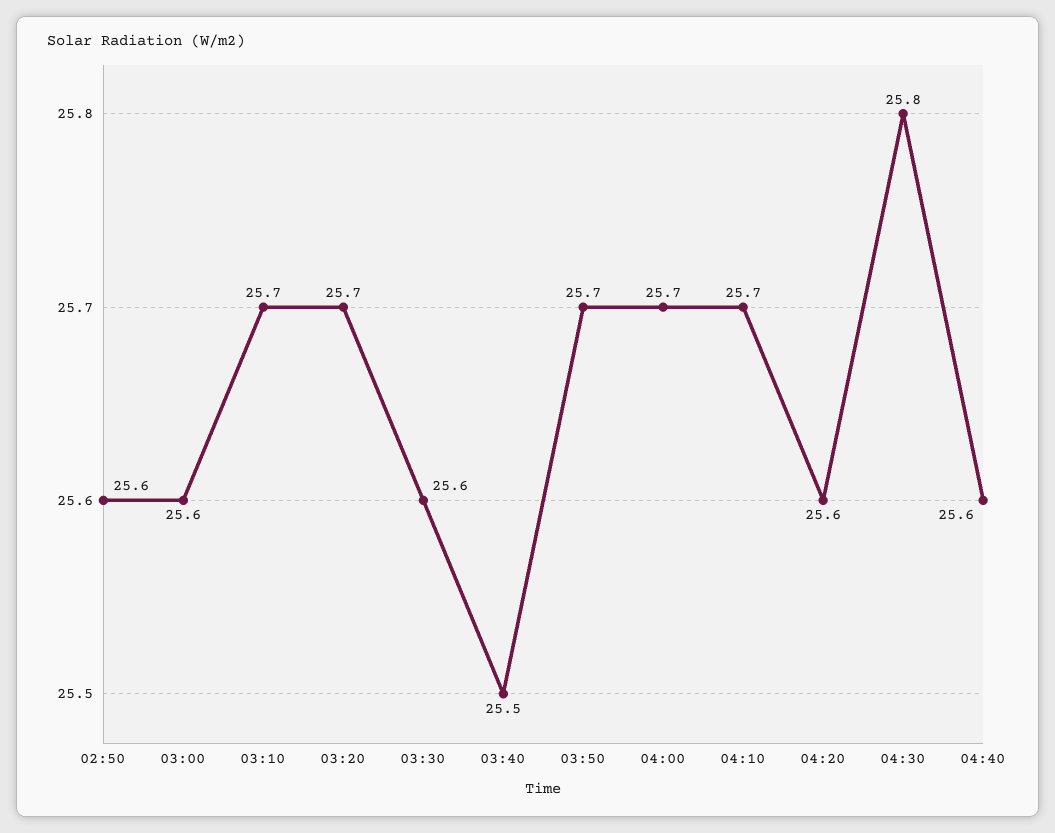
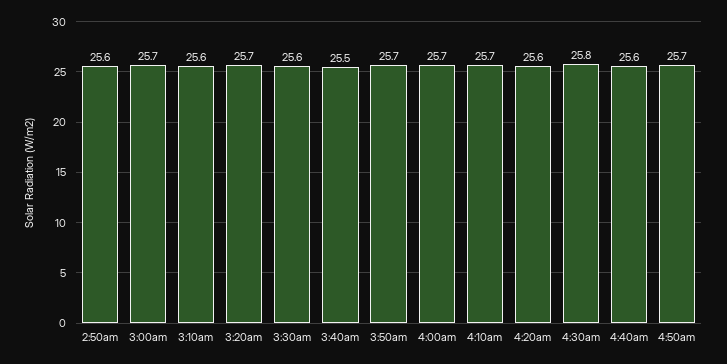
03:00: 25.6 -> 25.7
03:10: 25.7 -> 25.6
4:50am: none -> 25.7

